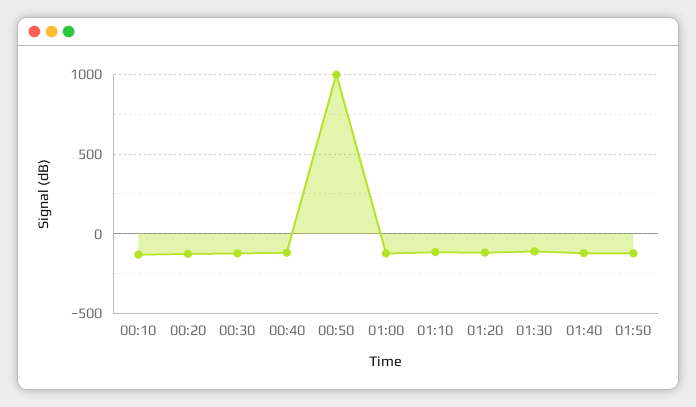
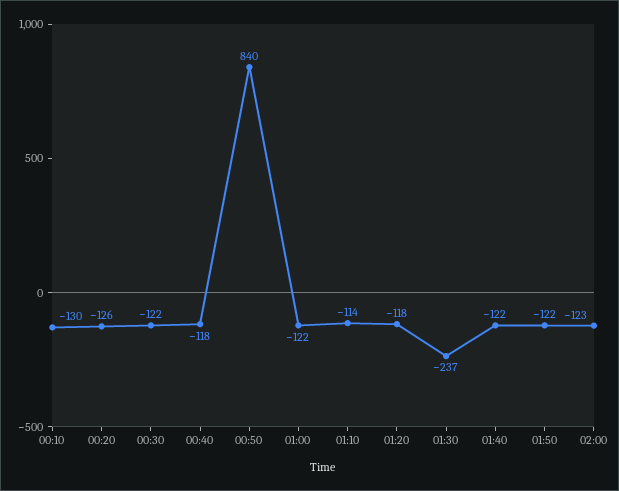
00:50: 1000 -> 840
01:30: -100 -> -237
02:00: none -> -123

